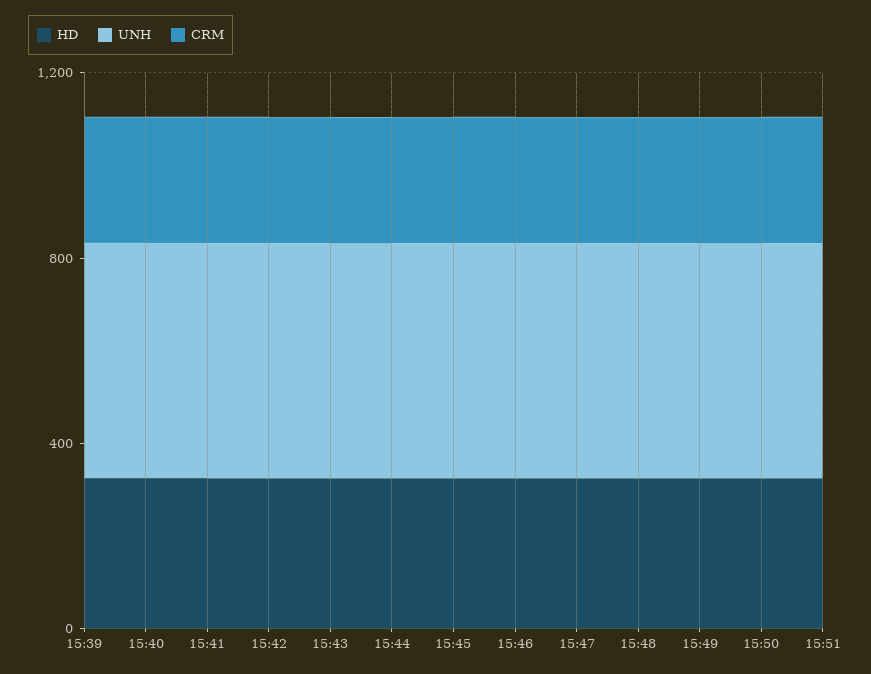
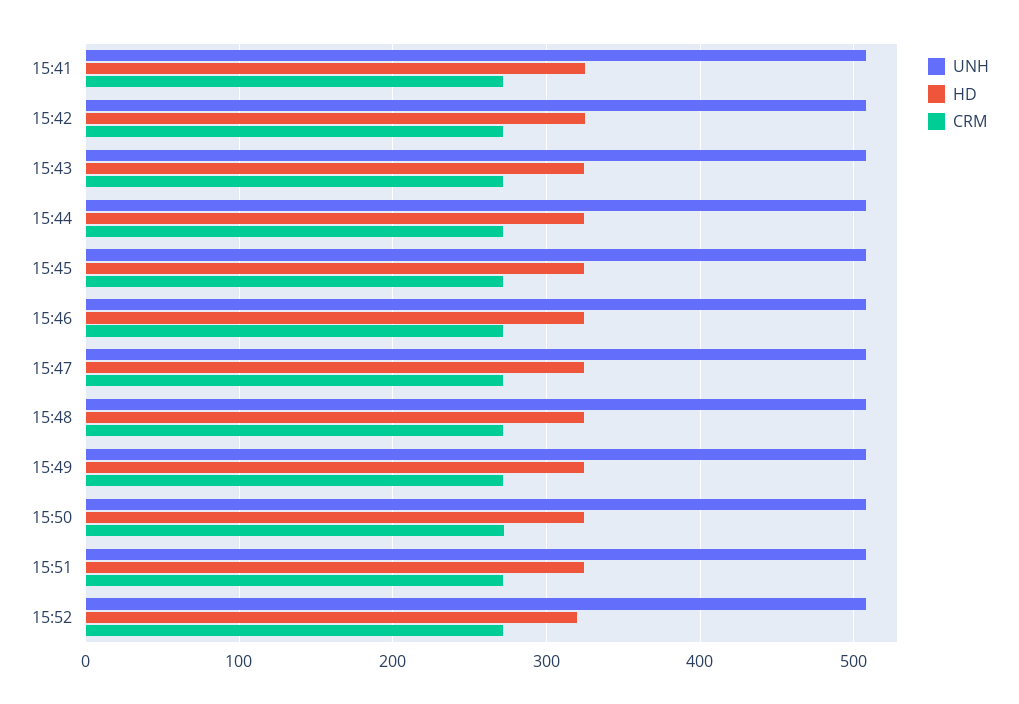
HD, 15:39: 300 -> none
UNH, 15:39: 500 -> none
CRM, 15:39: 300 -> none
HD, 15:40: 300 -> none
UNH, 15:40: 500 -> none
CRM, 15:40: 300 -> none
UNH, 15:52: none -> 510
HD, 15:52: none -> 320
CRM, 15:52: none -> 270

